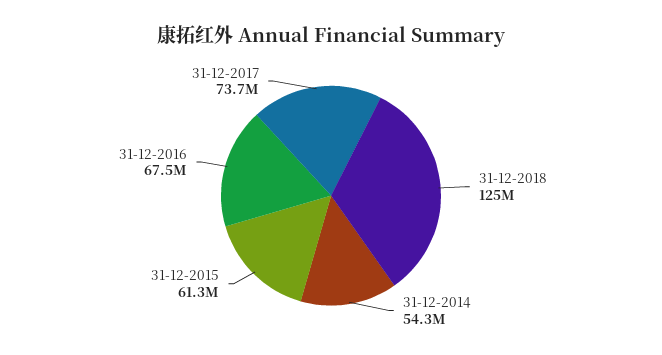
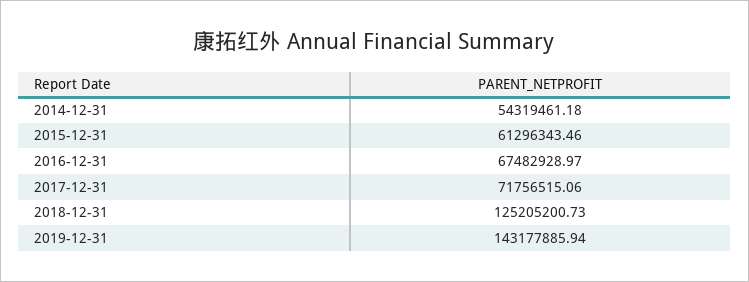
31-12-2017: 73700000 -> 71756515.06
2019-12-31: none -> 143177885.94

